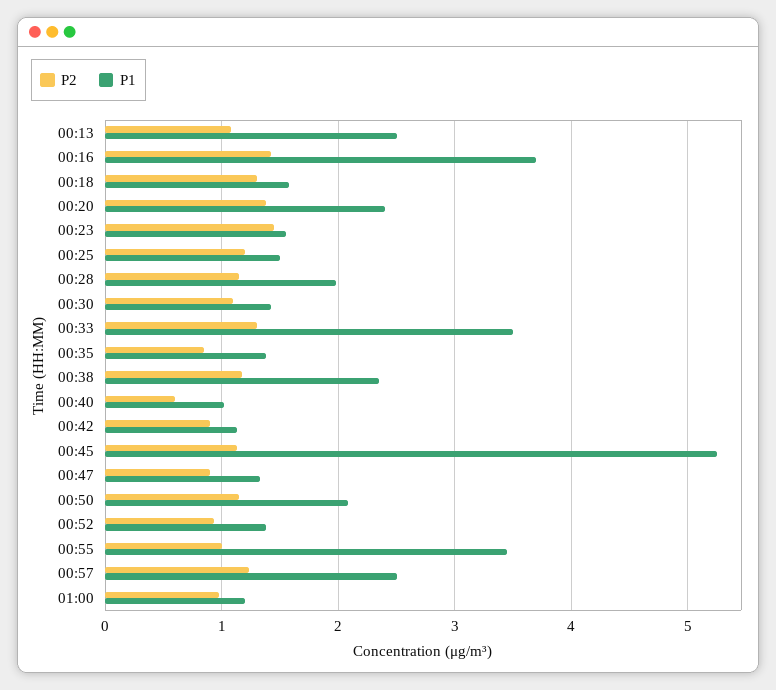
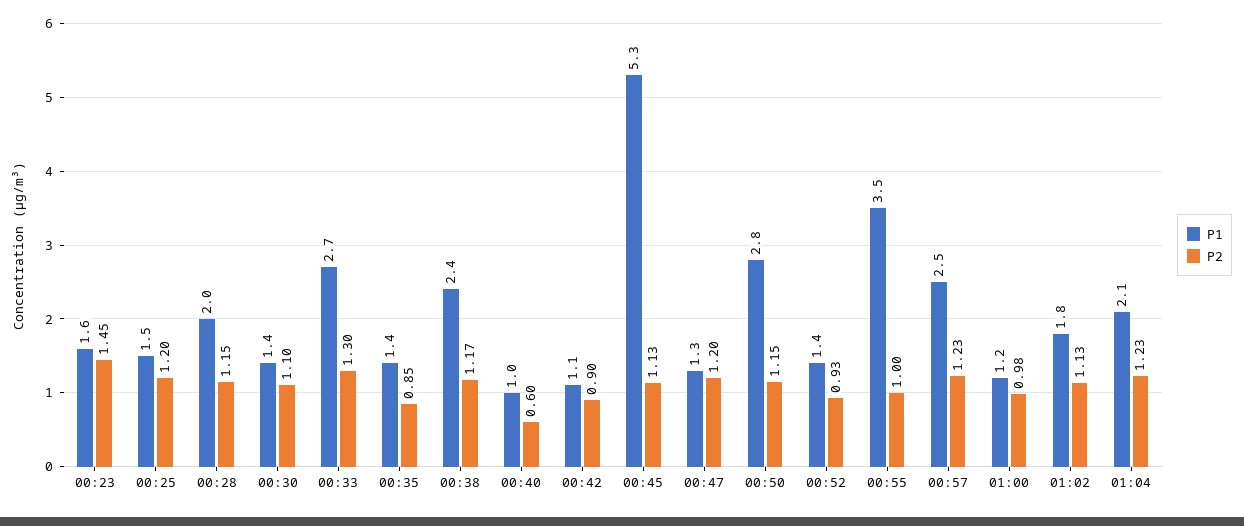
P2, 00:13: 1.1 -> none
P1, 00:13: 2.5 -> none
P2, 00:16: 1.4 -> none
P1, 00:16: 3.7 -> none
P2, 00:18: 1.3 -> none
P1, 00:18: 1.6 -> none
P2, 00:20: 1.4 -> none
P1, 00:20: 2.4 -> none
P1, 00:33: 3.5 -> 2.7
P2, 00:47: 0.9 -> 1.2
P1, 00:50: 2.1 -> 2.8
P1, 01:02: none -> 1.8
P2, 01:02: none -> 1.13
P1, 01:04: none -> 2.1
P2, 01:04: none -> 1.23

